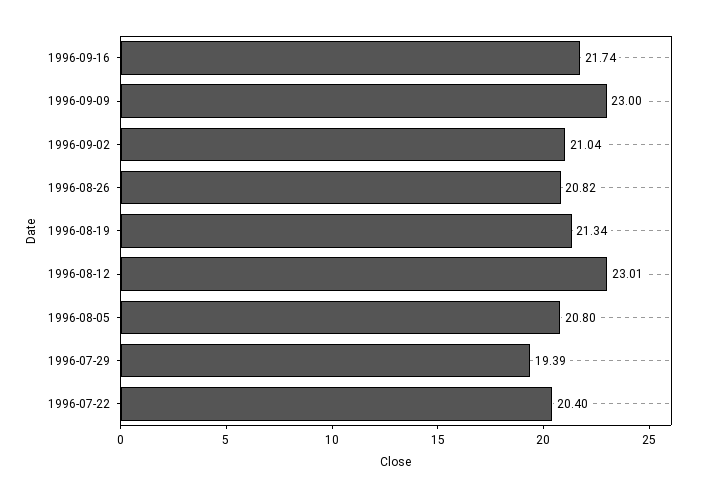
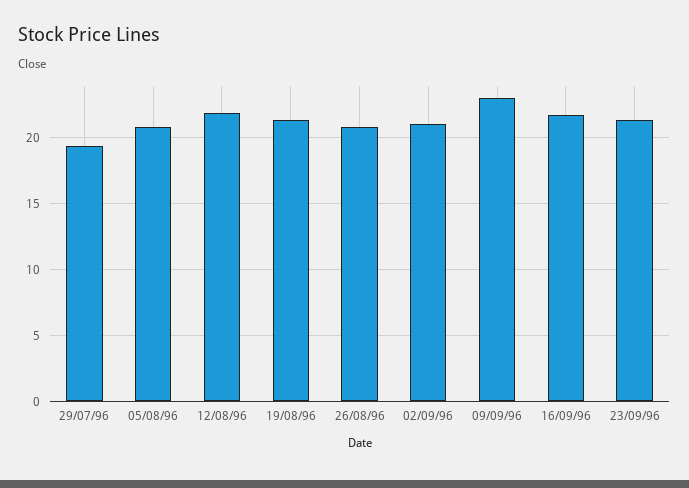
1996-08-12: 23.01 -> 22
1996-07-22: 20.4 -> none
23/09/96: none -> 21.5

